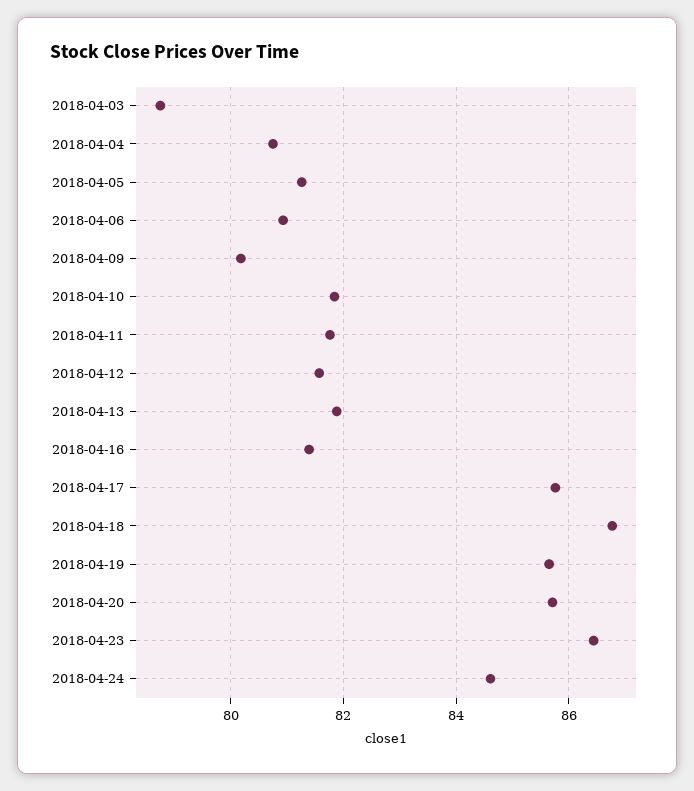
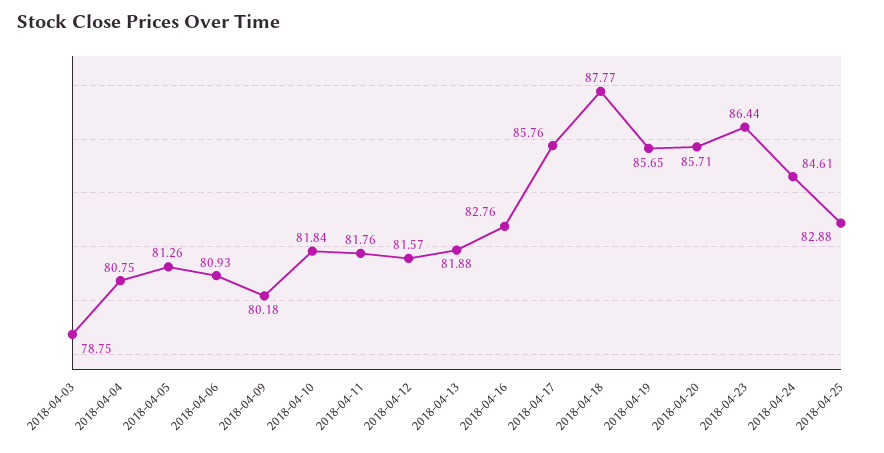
2018-04-16: 81.4 -> 82.76
2018-04-18: 86.8 -> 87.77
2018-04-25: none -> 82.88

